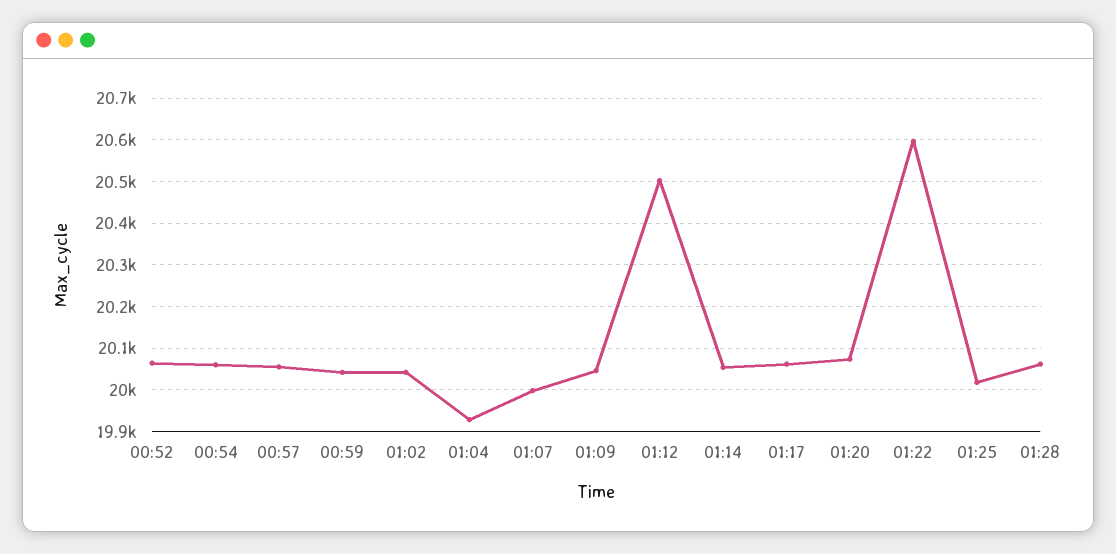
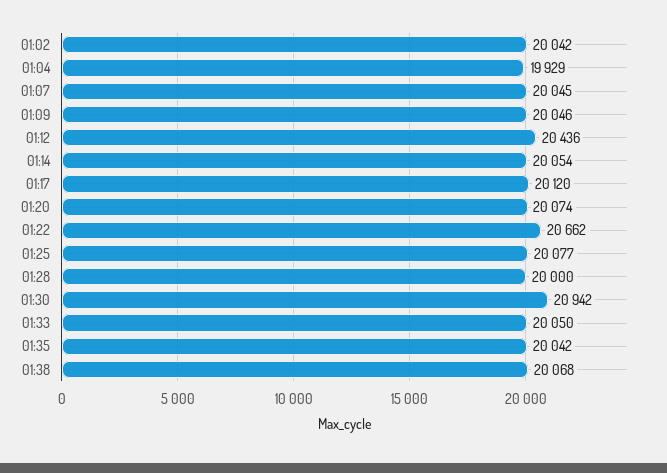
00:52: 20060 -> none
00:54: 20060 -> none
00:57: 20060 -> none
00:59: 20040 -> none
01:07: 20000 -> 20045
01:12: 20500 -> 20436
01:17: 20060 -> 20120
01:22: 20600 -> 20662
01:25: 20020 -> 20077
01:28: 20060 -> 20000
01:30: none -> 20942
01:33: none -> 20050
01:35: none -> 20042
01:38: none -> 20068

